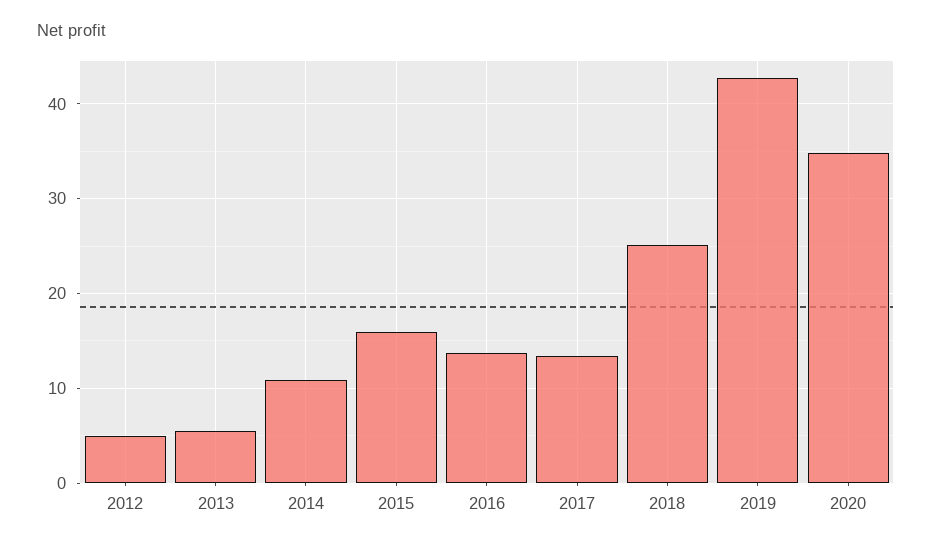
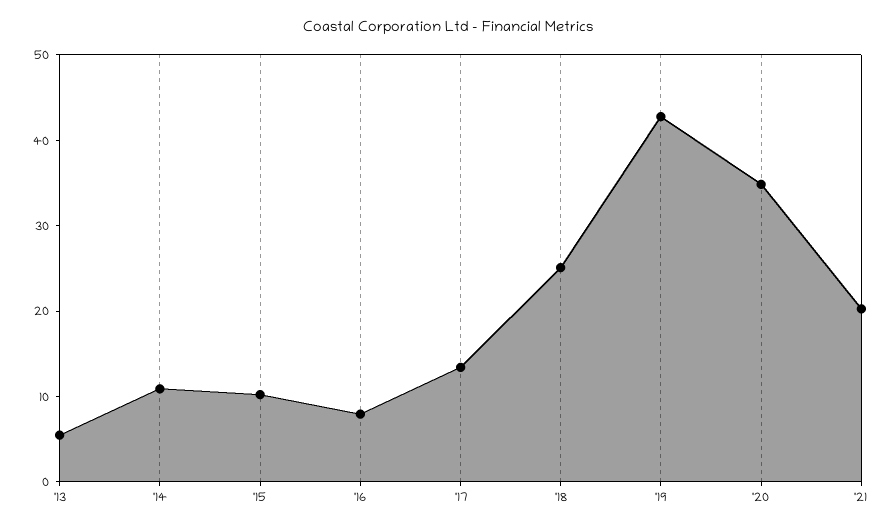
2012: 5 -> none
2015: 16 -> 10
2016: 14 -> 8
'21: none -> 20

